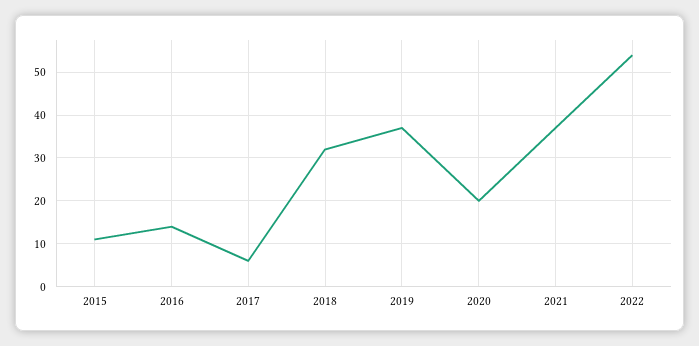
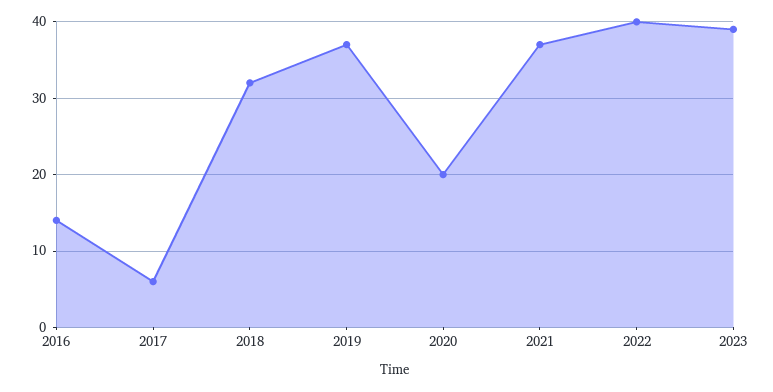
2015: 10 -> none
2022: 55 -> 40
2023: none -> 39

